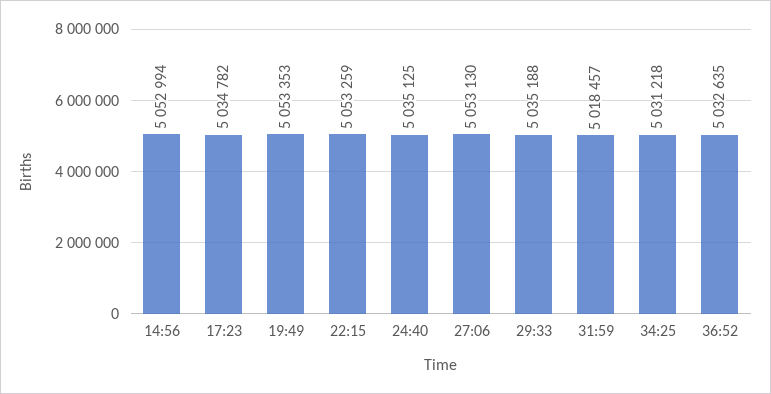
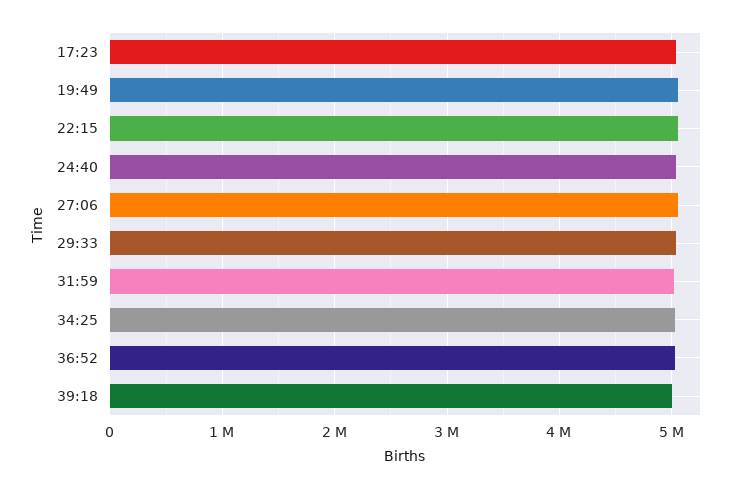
14:56: 5052994 -> none
39:18: none -> 5000000

